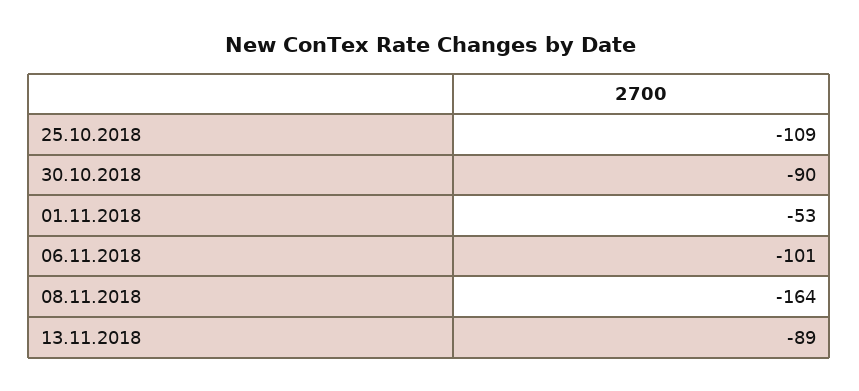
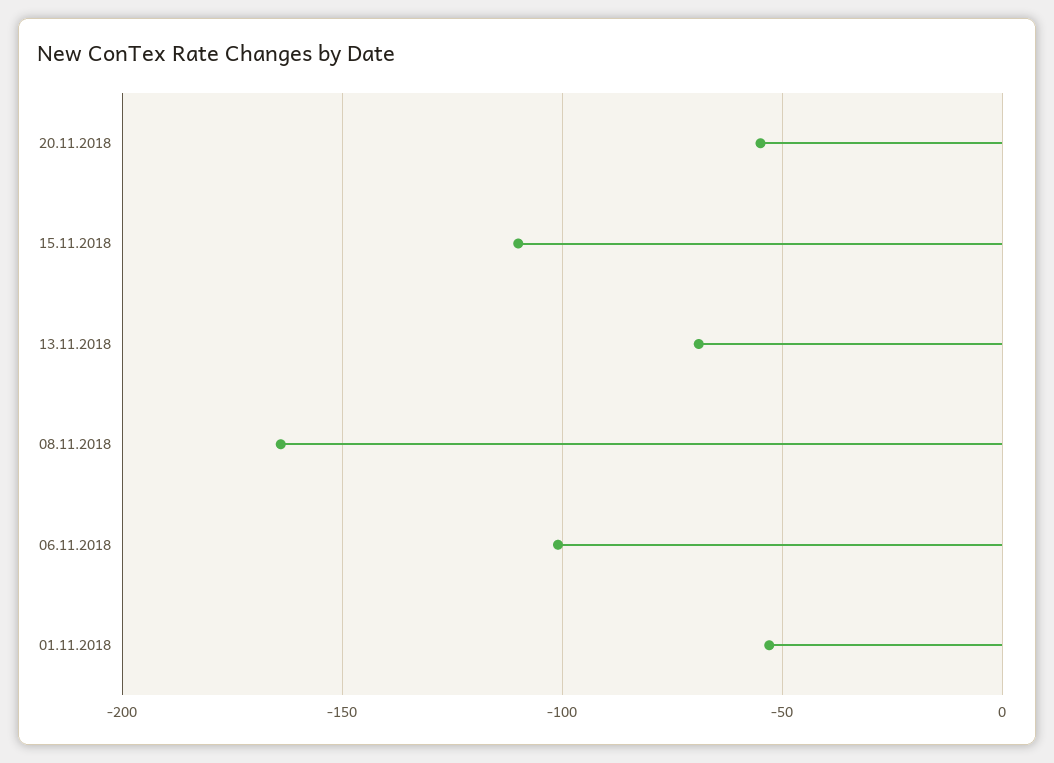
25.10.2018: -109 -> none
30.10.2018: -90 -> none
13.11.2018: -89 -> -70
20.11.2018: none -> -55
15.11.2018: none -> -110

